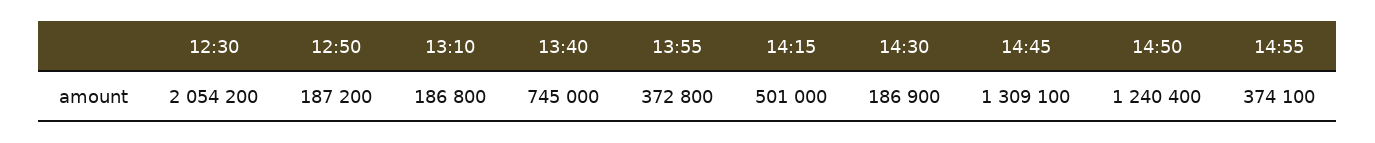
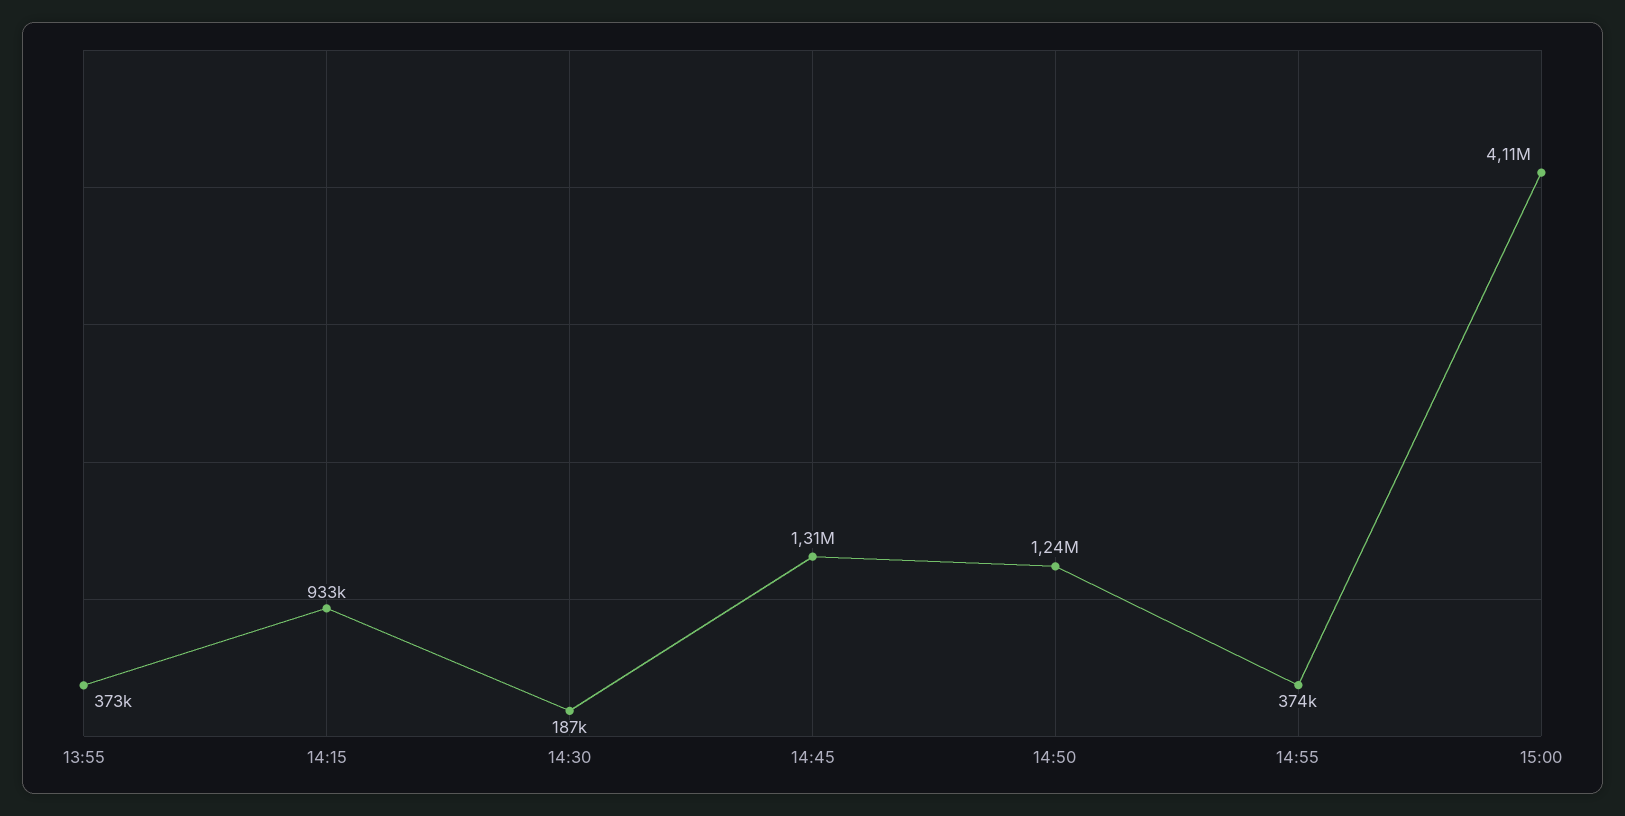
12:30: 2054200 -> none
12:50: 187200 -> none
13:10: 186800 -> none
13:40: 745000 -> none
14:15: 501000 -> 933000
15:00: none -> 4110000

